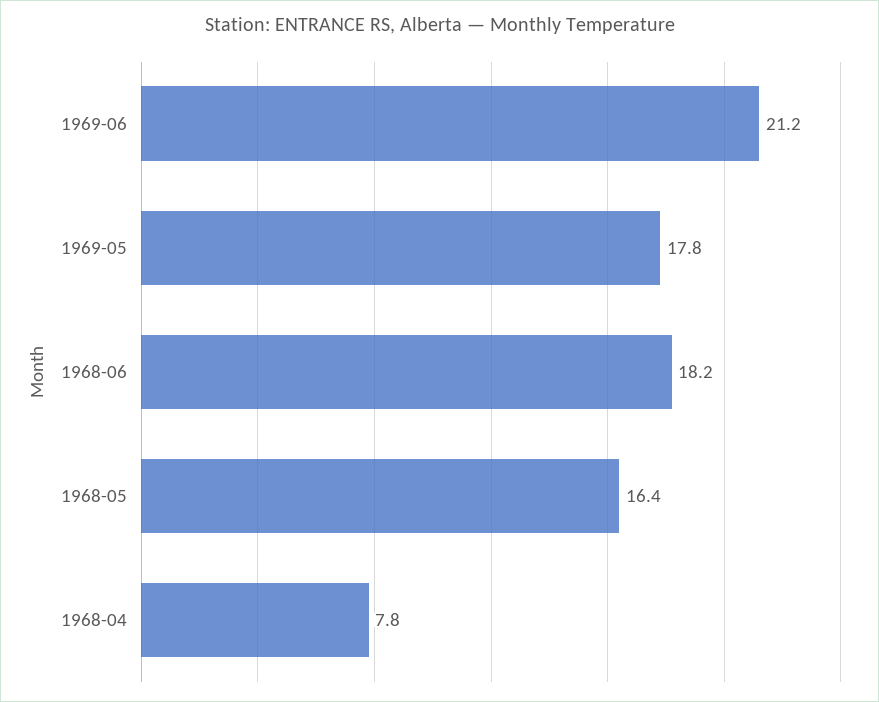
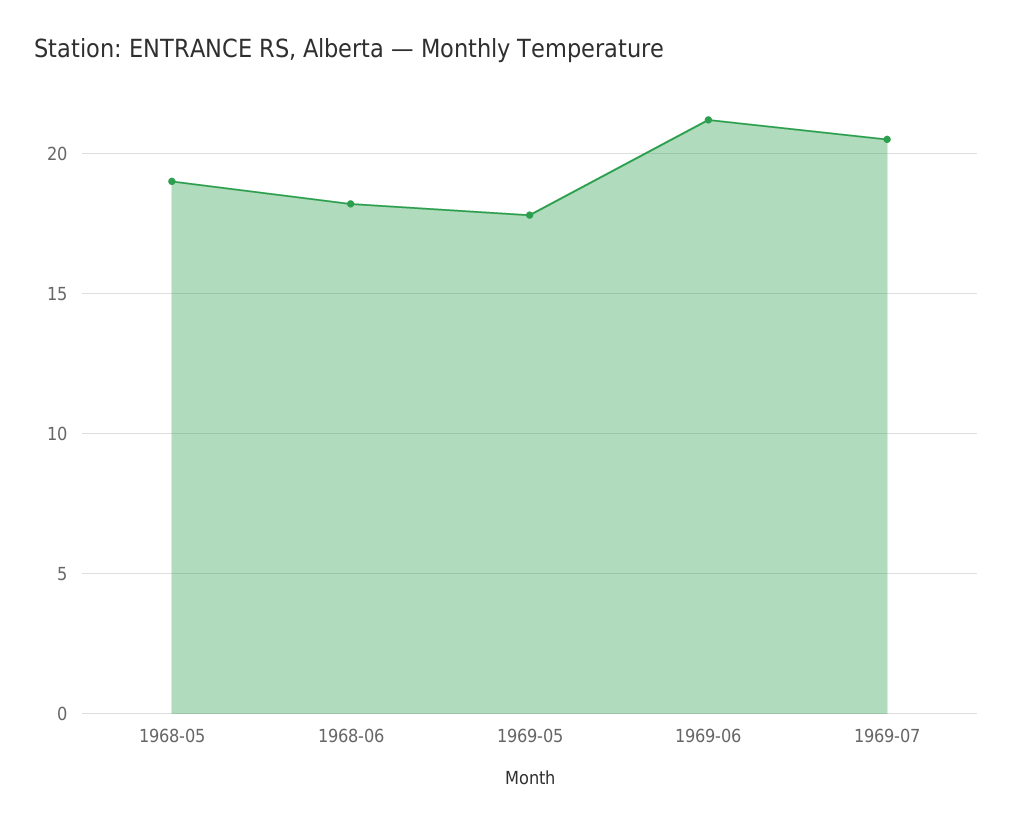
1968-05: 16.4 -> 19
1968-04: 7.8 -> none
1969-07: none -> 20.5

